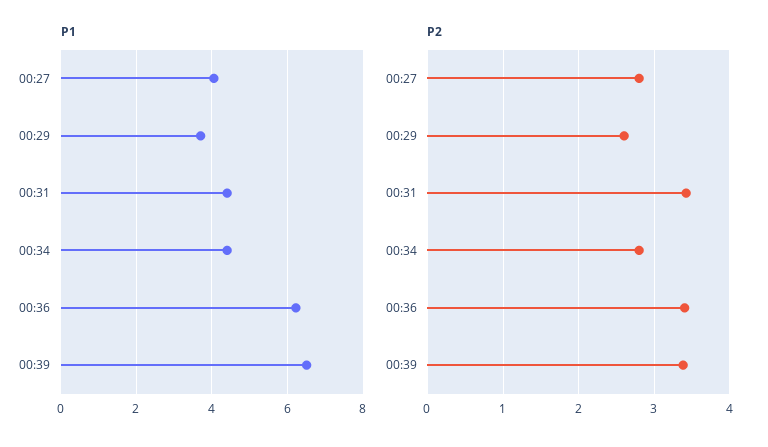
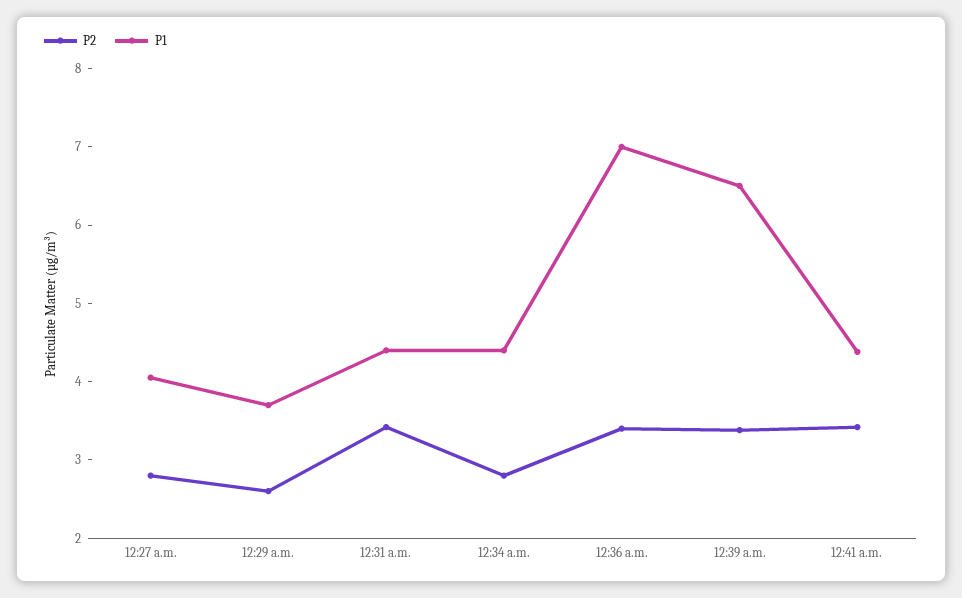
P1, 00:36: 6.2 -> 7
P2, 12:41 a.m.: none -> 3.4
P1, 12:41 a.m.: none -> 4.4

